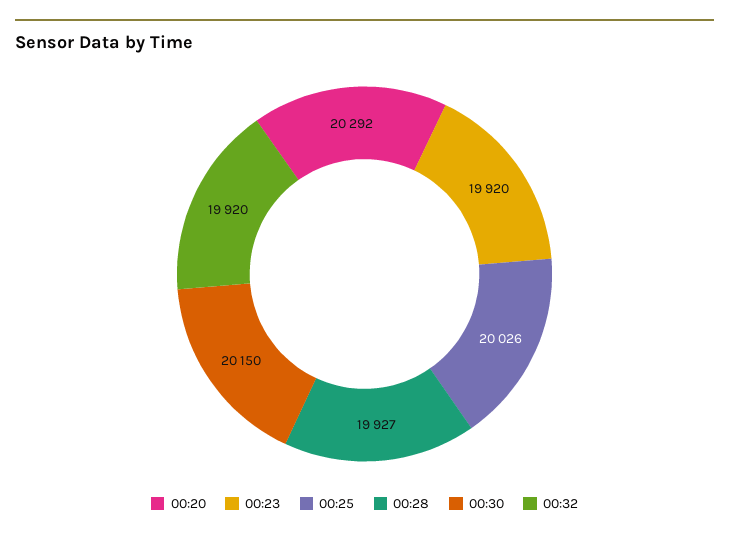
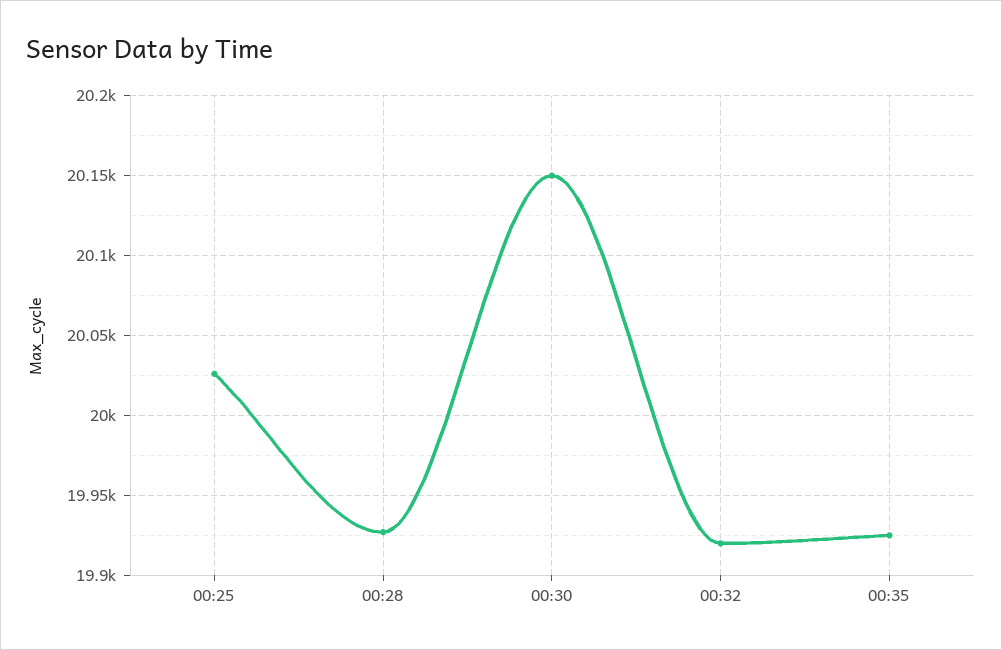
00:20: 20292 -> none
00:23: 19920 -> none
00:35: none -> 19925

